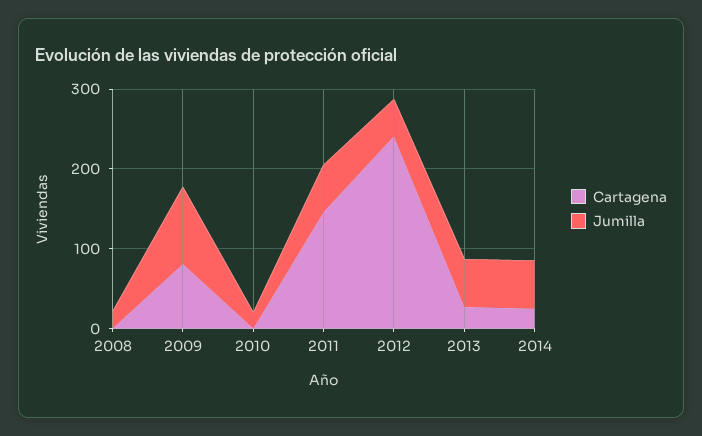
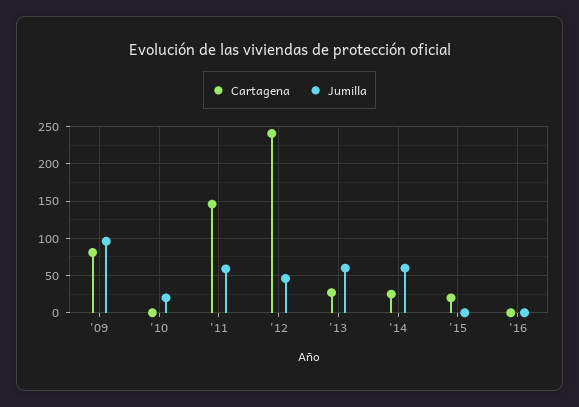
Cartagena, 2008: 0 -> none
Jumilla, 2008: 20 -> none
Cartagena, '15: none -> 20
Jumilla, '15: none -> 0
Cartagena, '16: none -> 0
Jumilla, '16: none -> 0

